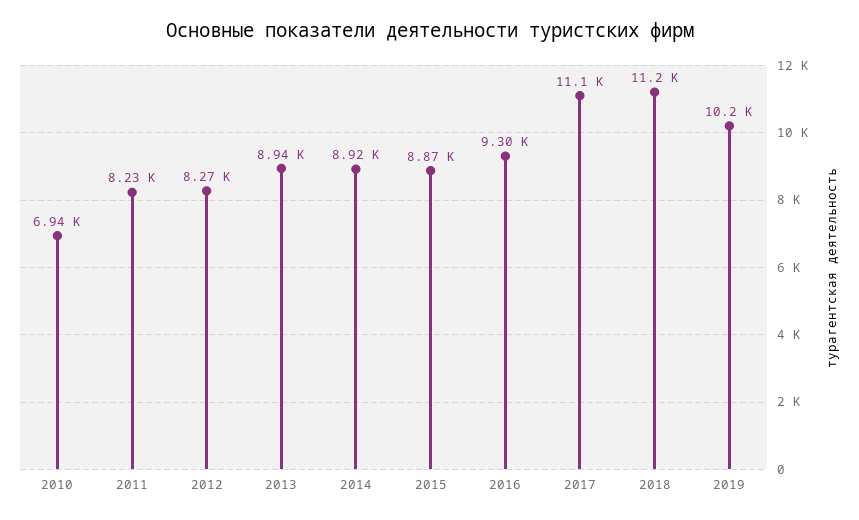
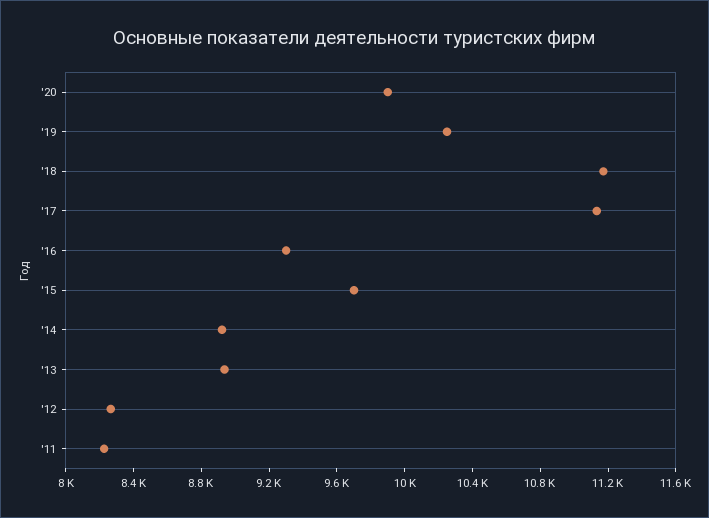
2010: 6940 -> none
2015: 8870 -> 9700
'20: none -> 9900

